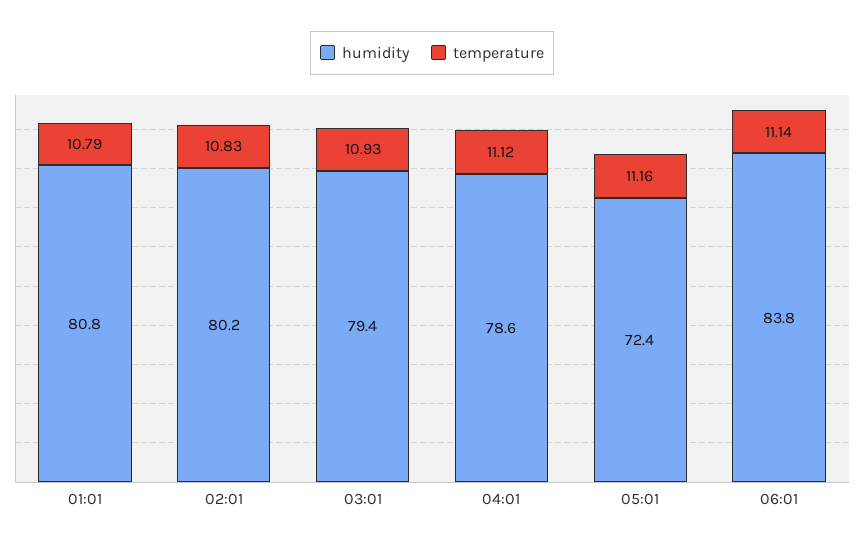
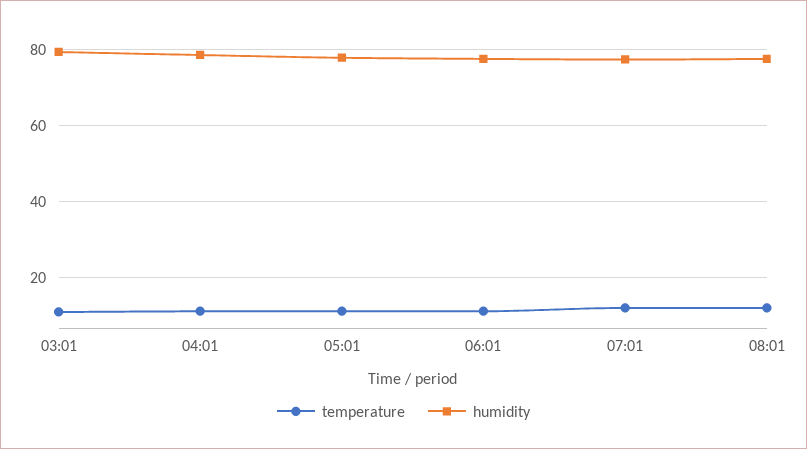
humidity, 01:01: 80.8 -> none
temperature, 01:01: 10.79 -> none
humidity, 02:01: 80.2 -> none
temperature, 02:01: 10.83 -> none
humidity, 05:01: 72.4 -> 78
humidity, 06:01: 83.8 -> 78
temperature, 07:01: none -> 12
humidity, 07:01: none -> 78
temperature, 08:01: none -> 12
humidity, 08:01: none -> 78

